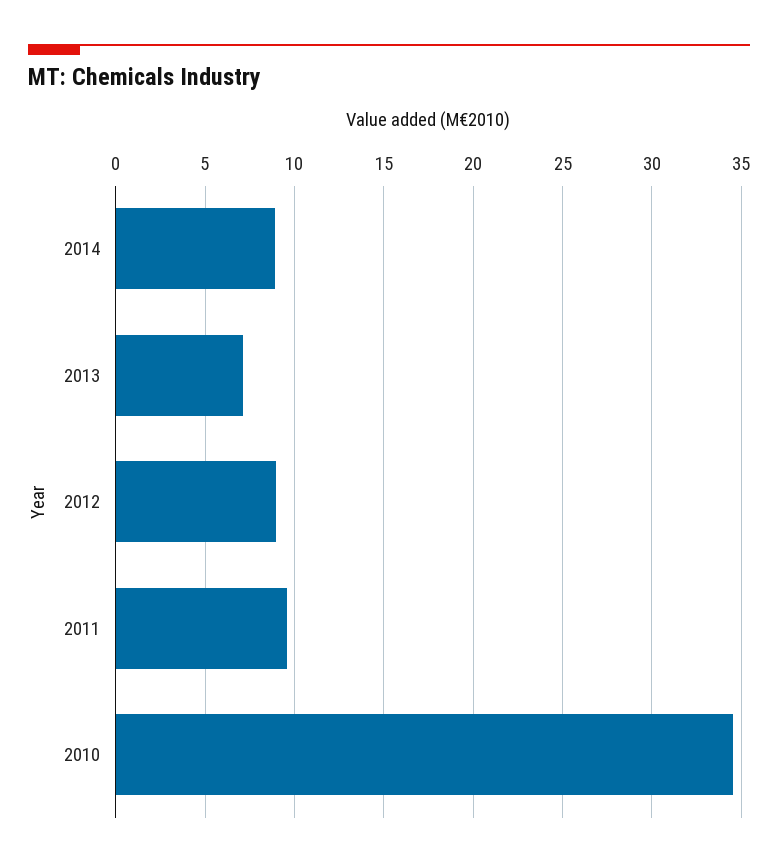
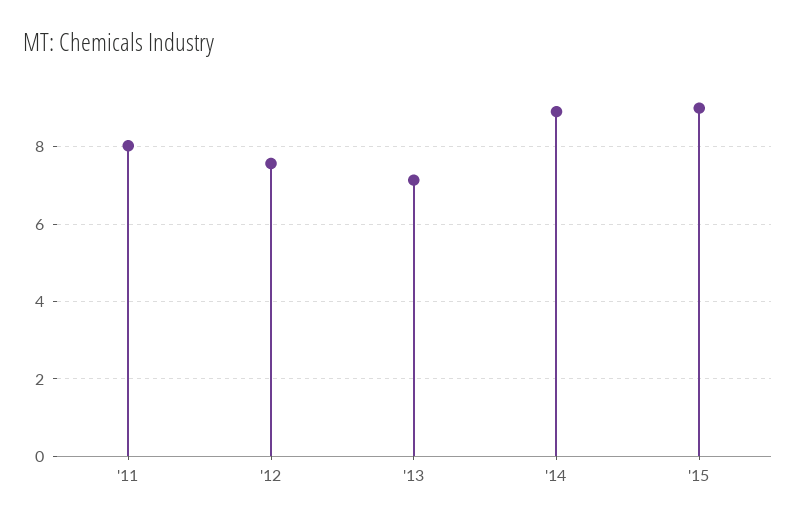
2012: 9 -> 7.6
2011: 9.5 -> 8
2010: 34.5 -> none
'15: none -> 9

